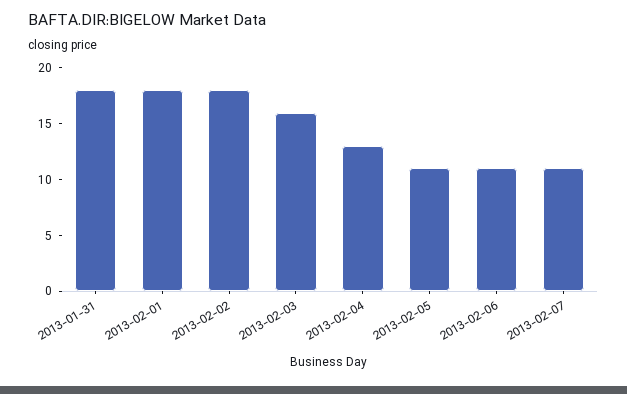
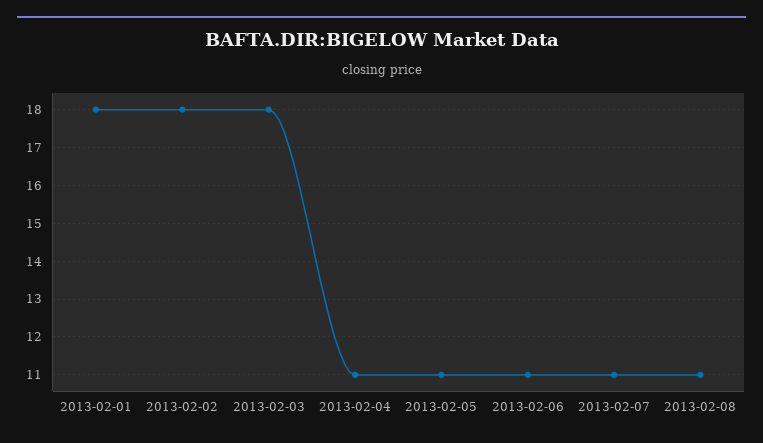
2013-01-31: 18 -> none
2013-02-03: 16 -> 18
2013-02-04: 13 -> 11
2013-02-08: none -> 11

